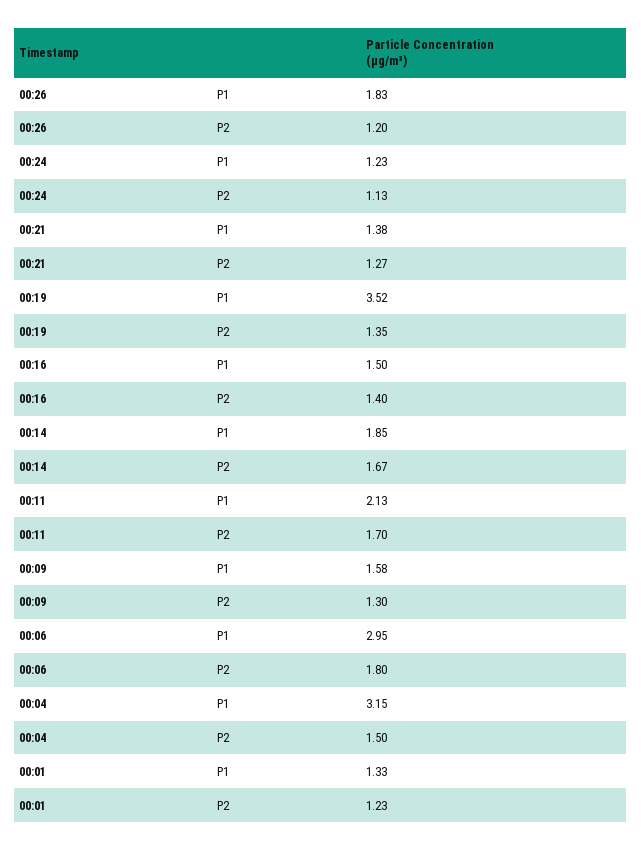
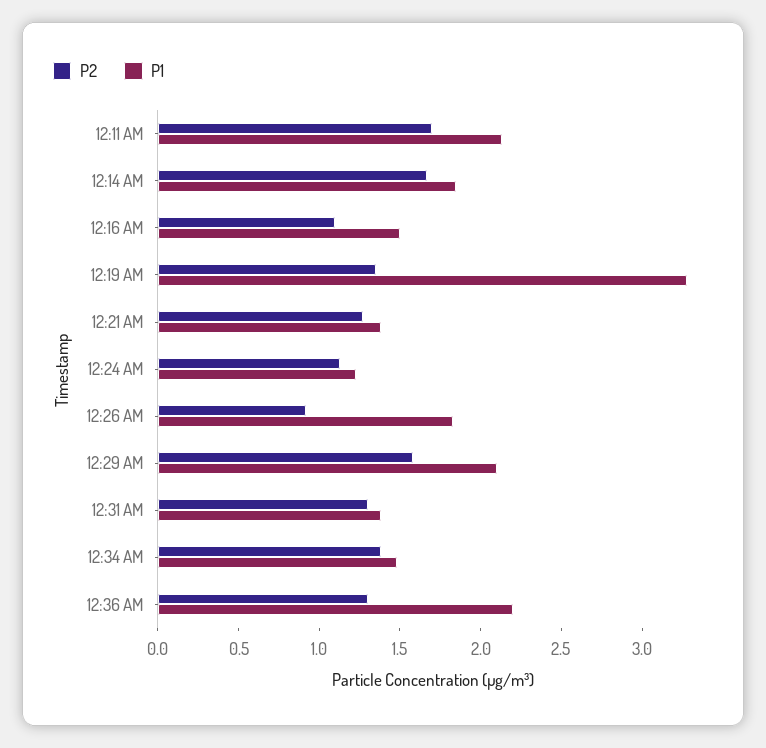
P2, 00:26: 1.2 -> 0.9
P1, 00:19: 3.52 -> 3.3
P2, 00:16: 1.4 -> 1.1
P1, 00:09: 1.58 -> none
P2, 00:09: 1.3 -> none
P1, 00:06: 2.95 -> none
P2, 00:06: 1.8 -> none
P1, 00:04: 3.15 -> none
P2, 00:04: 1.5 -> none
P1, 00:01: 1.33 -> none
P2, 00:01: 1.23 -> none
P2, 12:29 AM: none -> 1.6
P1, 12:29 AM: none -> 2.1
P2, 12:31 AM: none -> 1.3
P1, 12:31 AM: none -> 1.4
P2, 12:34 AM: none -> 1.4
P1, 12:34 AM: none -> 1.5
P2, 12:36 AM: none -> 1.3
P1, 12:36 AM: none -> 2.2

